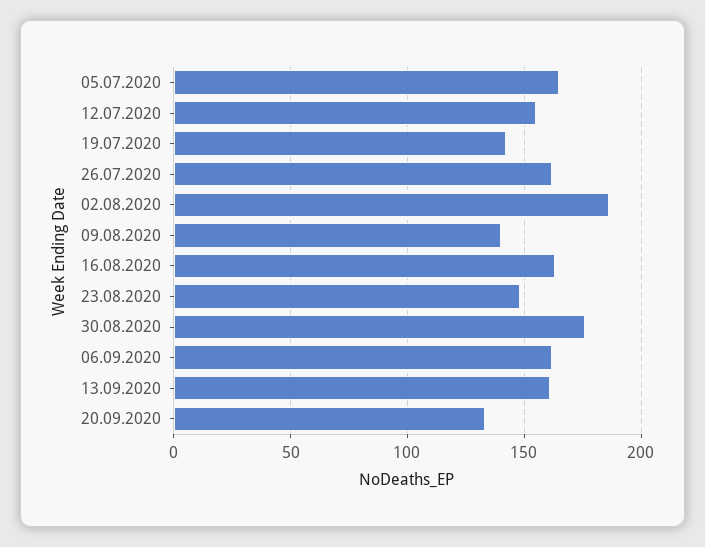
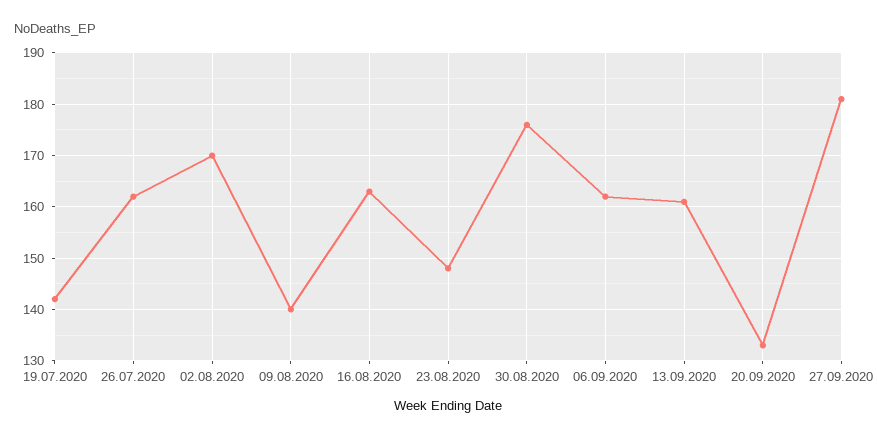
05.07.2020: 165 -> none
12.07.2020: 155 -> none
02.08.2020: 185 -> 170
27.09.2020: none -> 180

